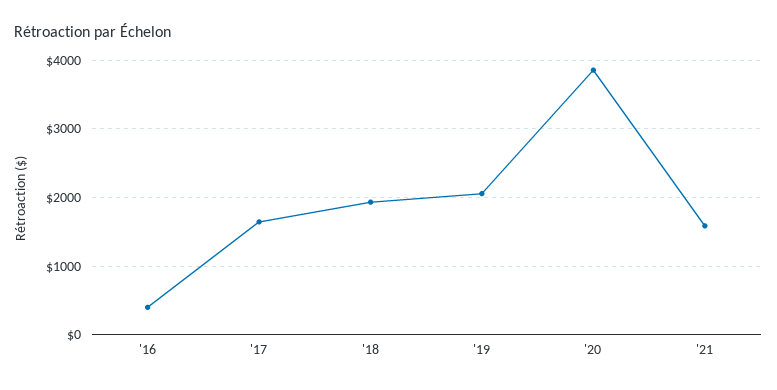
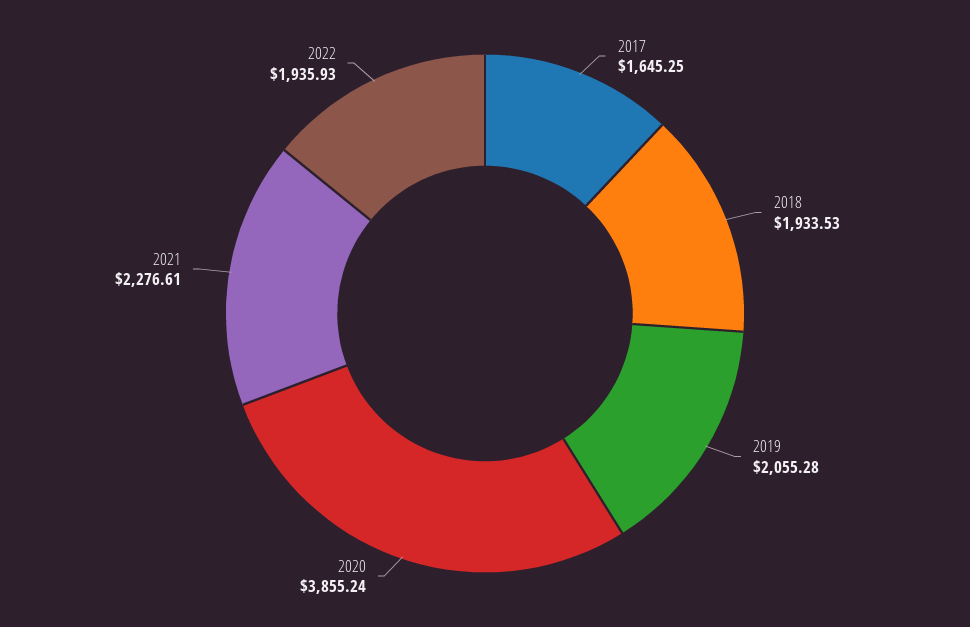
'16: 400 -> none
'21: 1600 -> 2276.61
2022: none -> 1935.93

